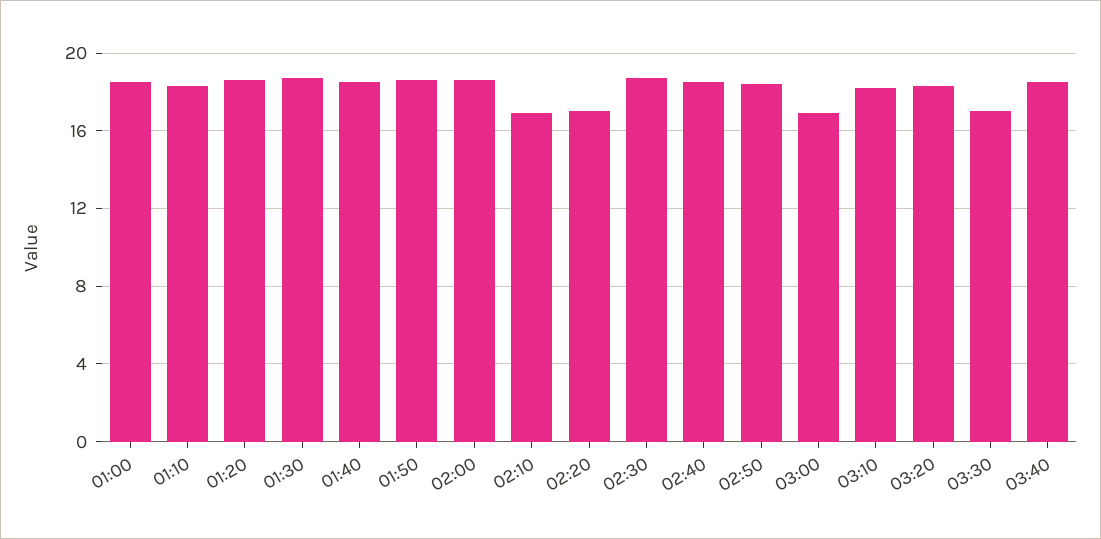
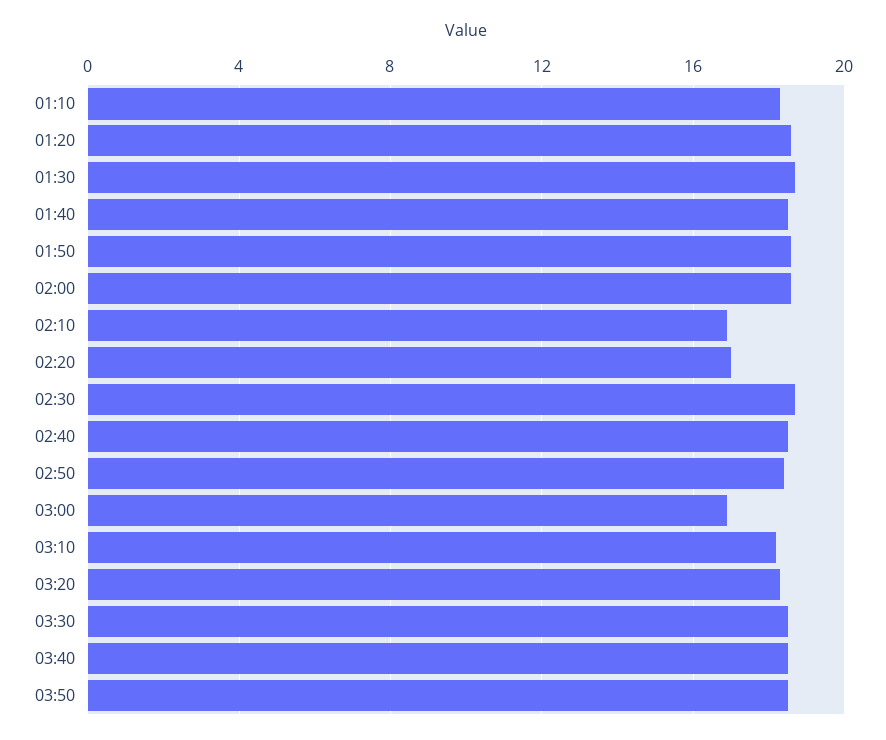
01:00: 18.5 -> none
03:30: 17 -> 18.5
03:50: none -> 18.5

